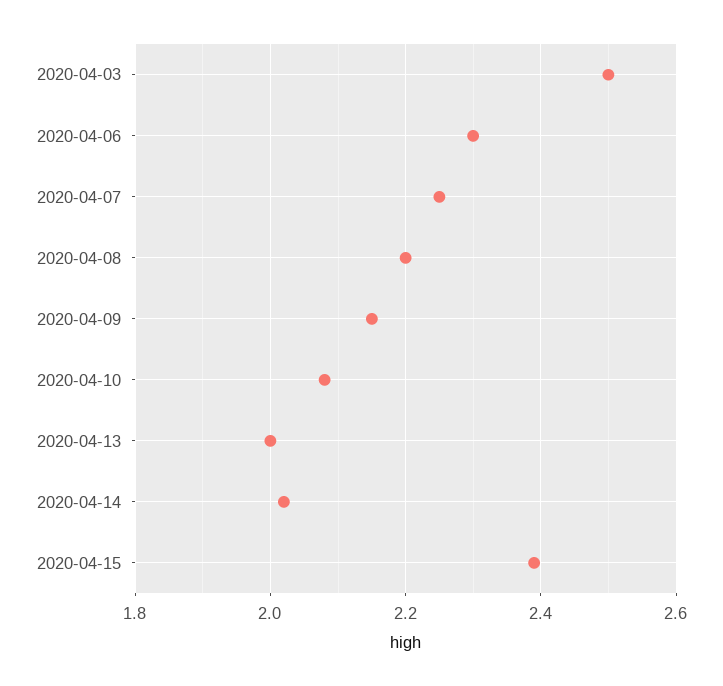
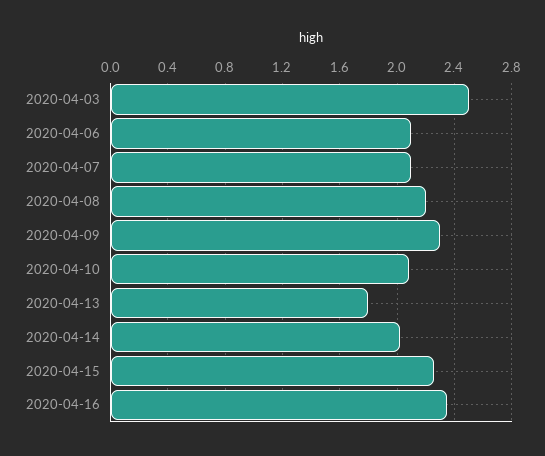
2020-04-06: 2.3 -> 2.1
2020-04-07: 2.25 -> 2.1
2020-04-09: 2.15 -> 2.3
2020-04-13: 2 -> 1.8
2020-04-15: 2.4 -> 2.25
2020-04-16: none -> 2.35

